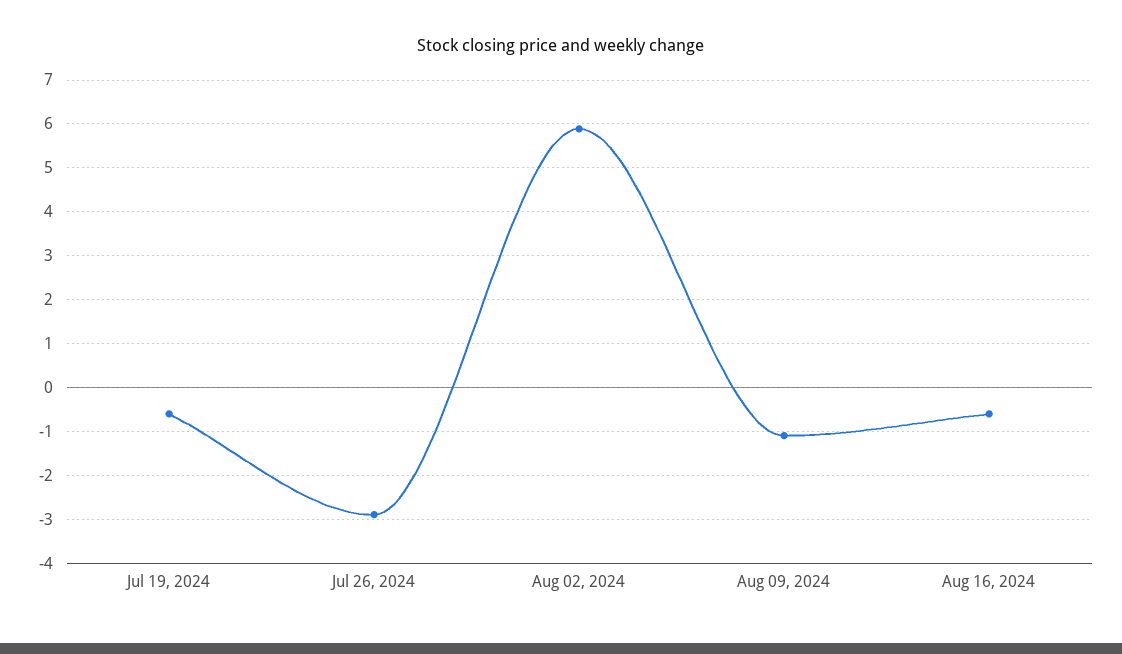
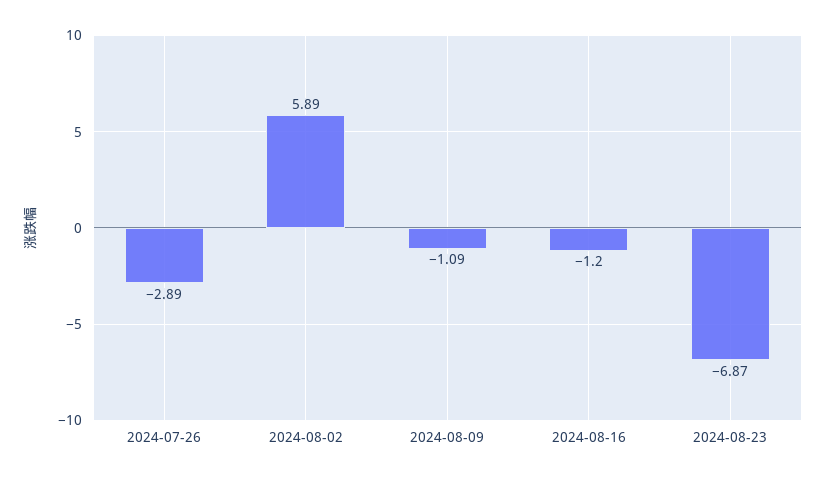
Jul 19, 2024: -0.6 -> none
Aug 16, 2024: -0.6 -> -1.2
2024-08-23: none -> -6.87

